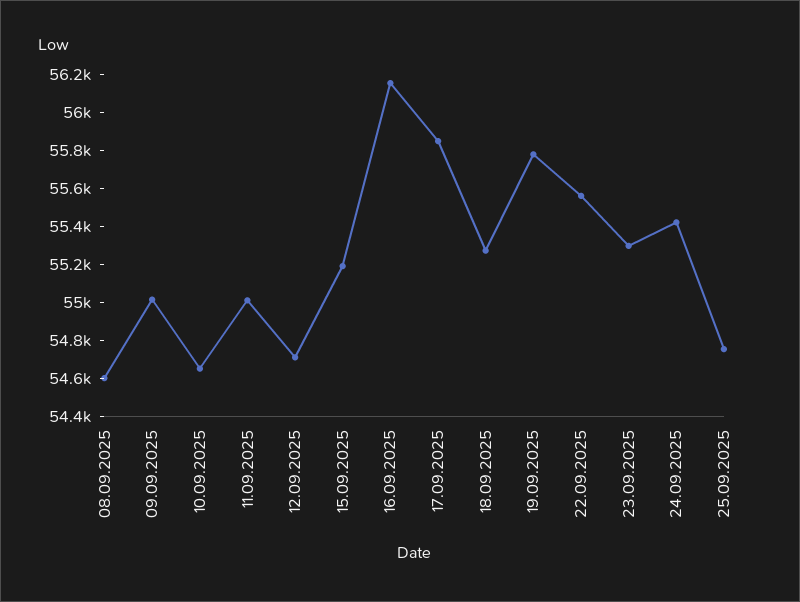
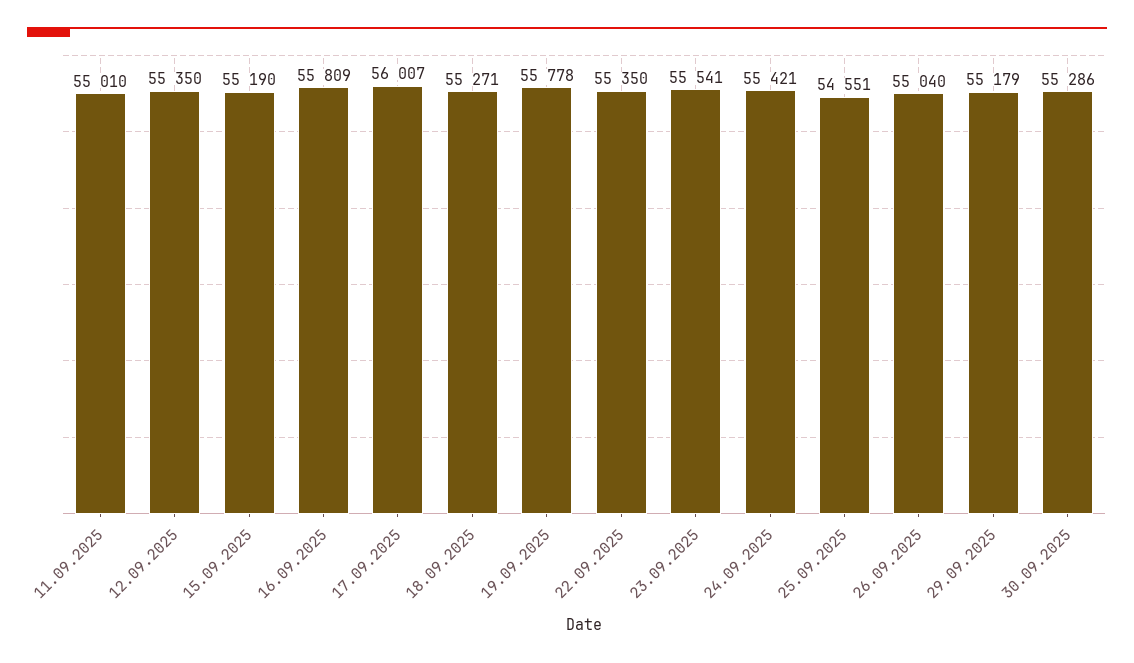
08.09.2025: 54600 -> none
09.09.2025: 55000 -> none
10.09.2025: 54650 -> none
12.09.2025: 54700 -> 55350
16.09.2025: 56150 -> 55809
17.09.2025: 55850 -> 56007
22.09.2025: 55550 -> 55350
23.09.2025: 55300 -> 55541
25.09.2025: 54750 -> 54551
26.09.2025: none -> 55040
29.09.2025: none -> 55179
30.09.2025: none -> 55286

